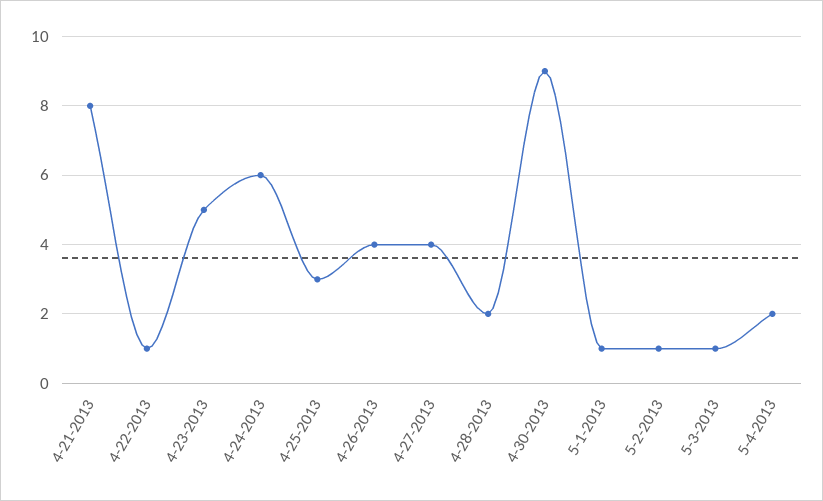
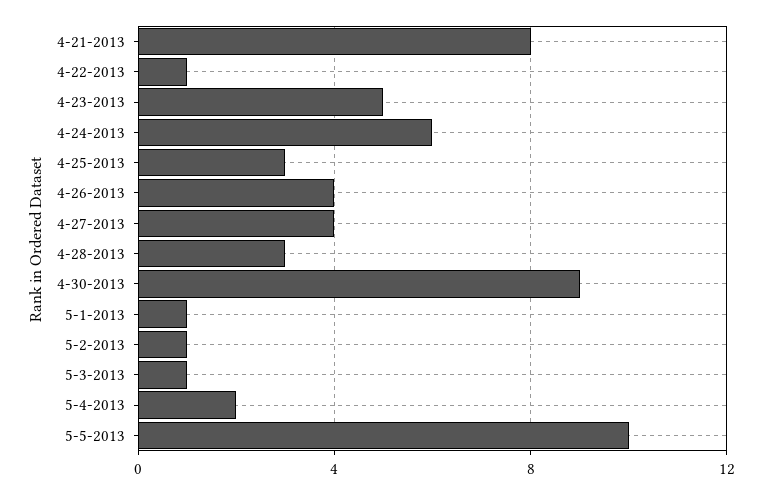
4-28-2013: 2 -> 3
5-5-2013: none -> 10

